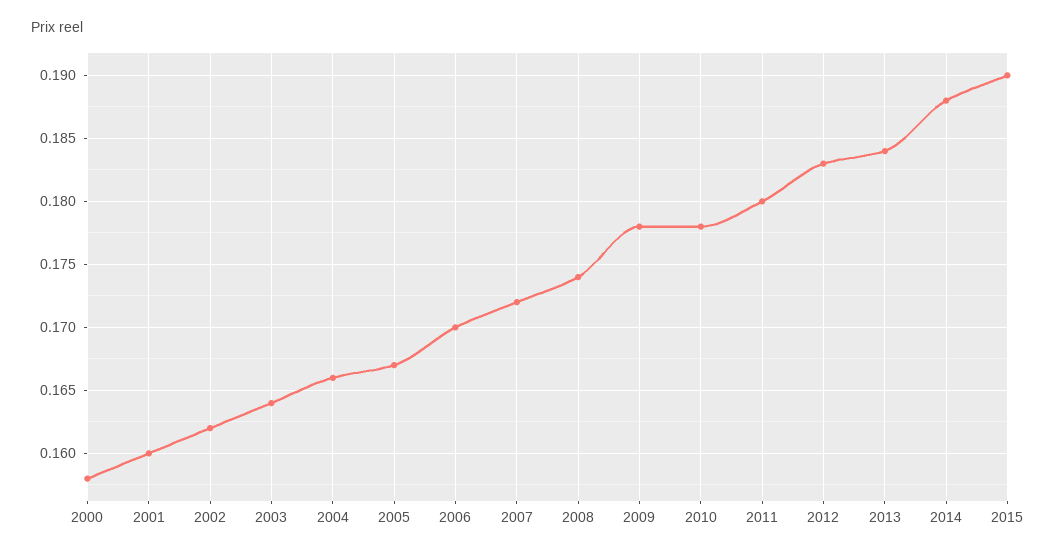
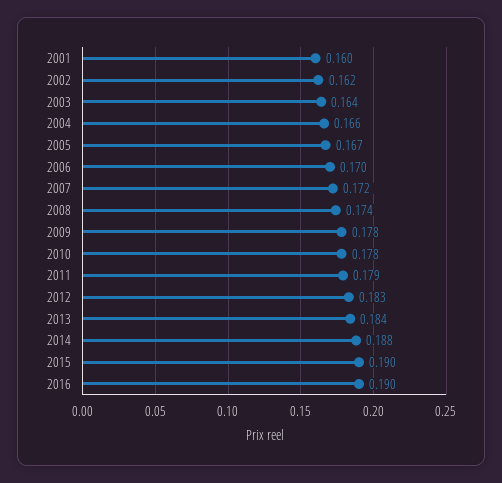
2000: 0.158 -> none
2011: 0.18 -> 0.179
2016: none -> 0.19

